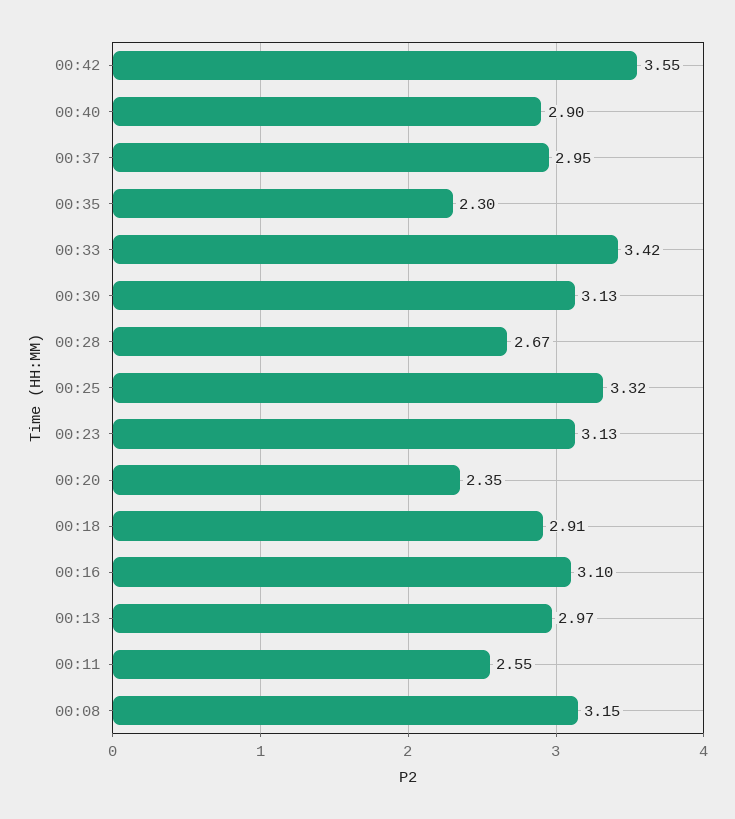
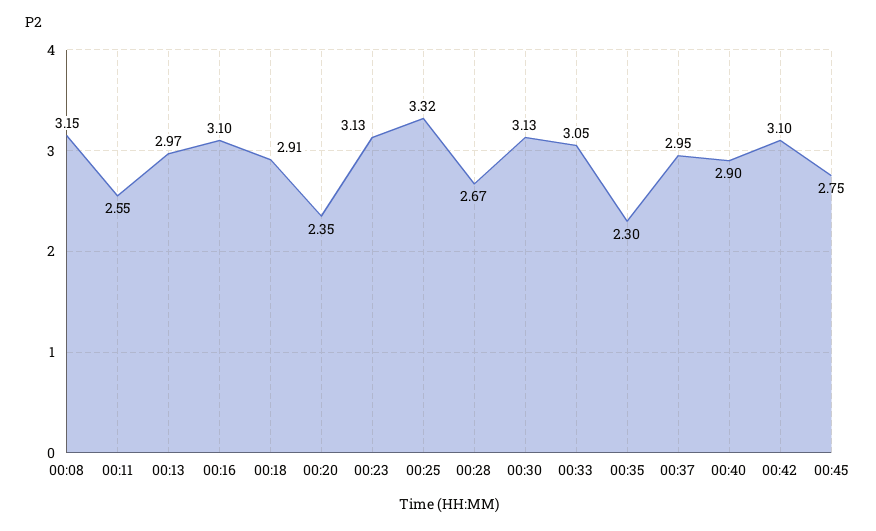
00:42: 3.55 -> 3.1
00:33: 3.42 -> 3.05
00:45: none -> 2.75

